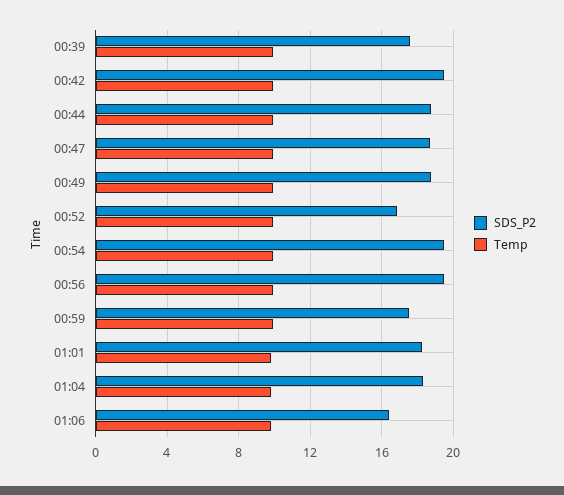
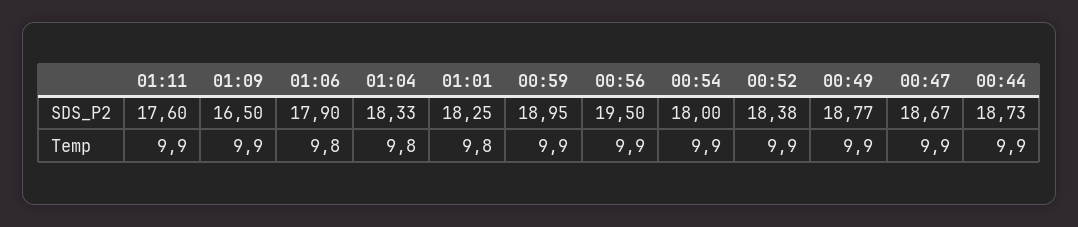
SDS_P2, 00:39: 17.5 -> none
Temp, 00:39: 10 -> none
SDS_P2, 00:42: 19.5 -> none
Temp, 00:42: 10 -> none
SDS_P2, 00:52: 17 -> 18.38
SDS_P2, 00:54: 19.5 -> 18
SDS_P2, 00:59: 17.5 -> 18.95
SDS_P2, 01:06: 16.5 -> 17.9
SDS_P2, 01:11: none -> 17.6
SDS_P2, 01:09: none -> 16.5
Temp, 01:11: none -> 9.9
Temp, 01:09: none -> 9.9

